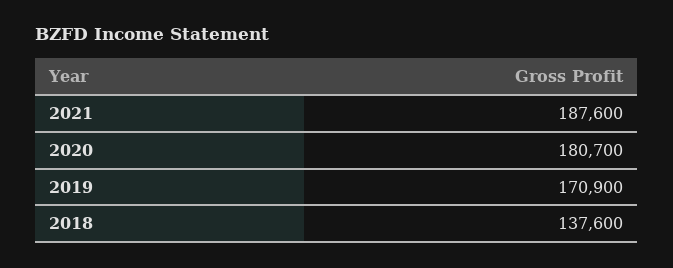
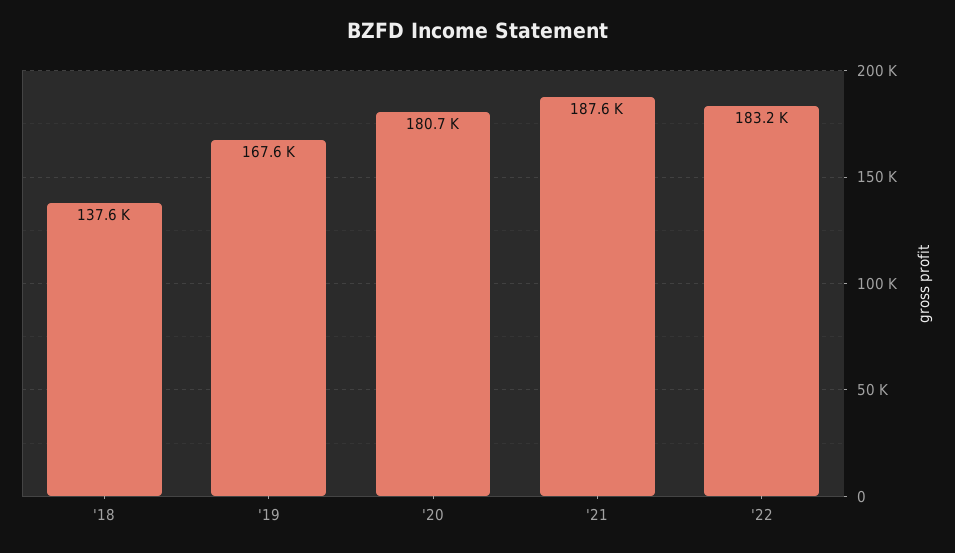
2019: 170900 -> 167600
'22: none -> 183200

